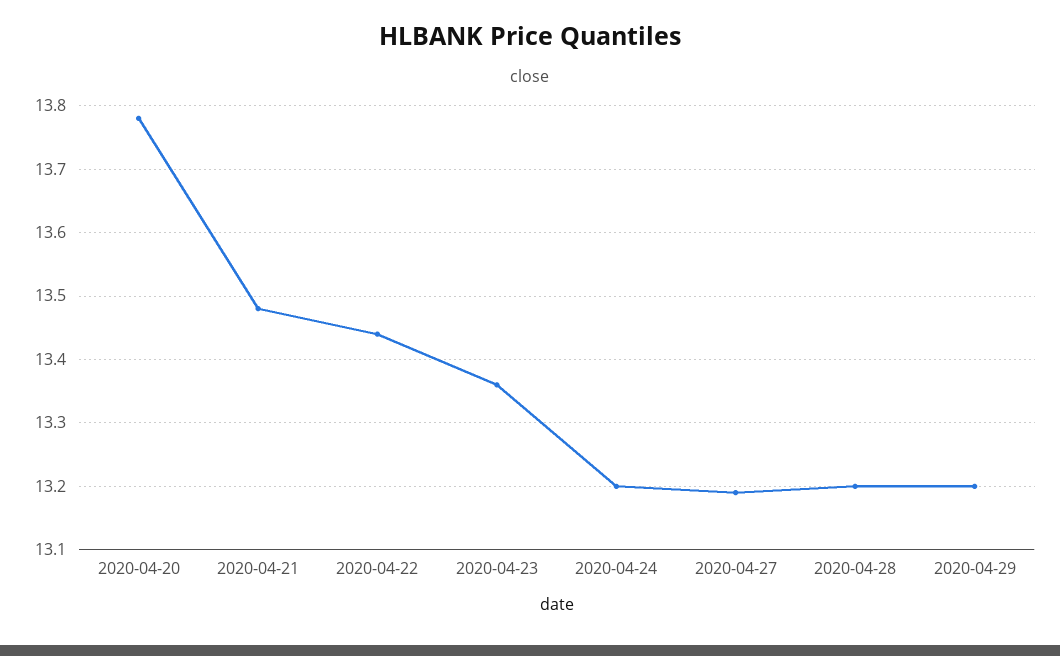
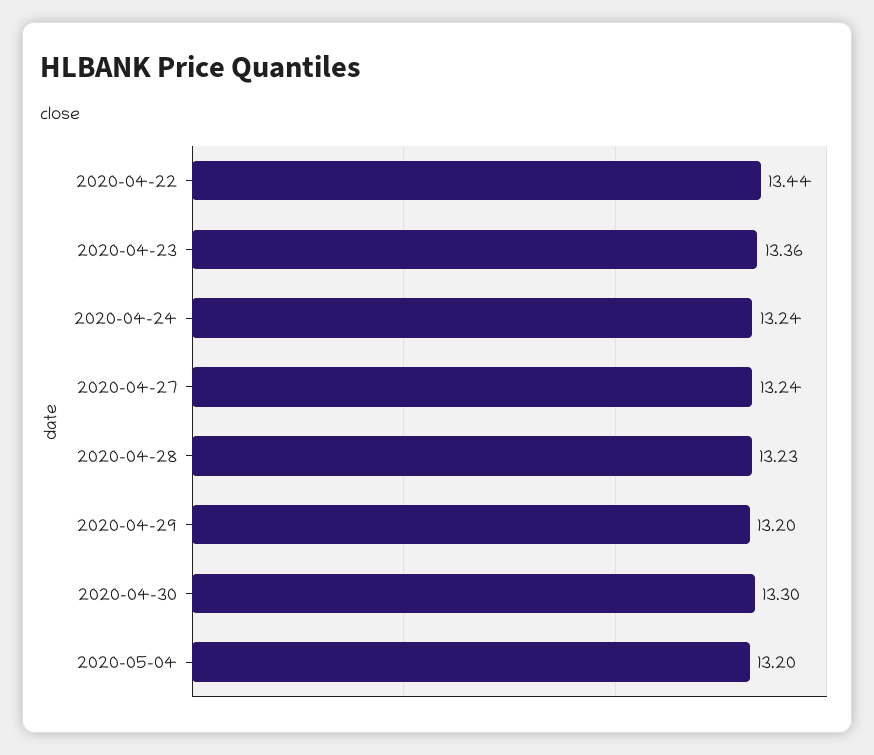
2020-04-20: 13.78 -> none
2020-04-21: 13.48 -> none
2020-04-24: 13.2 -> 13.24
2020-04-27: 13.19 -> 13.24
2020-04-28: 13.2 -> 13.23
2020-04-30: none -> 13.3
2020-05-04: none -> 13.2

